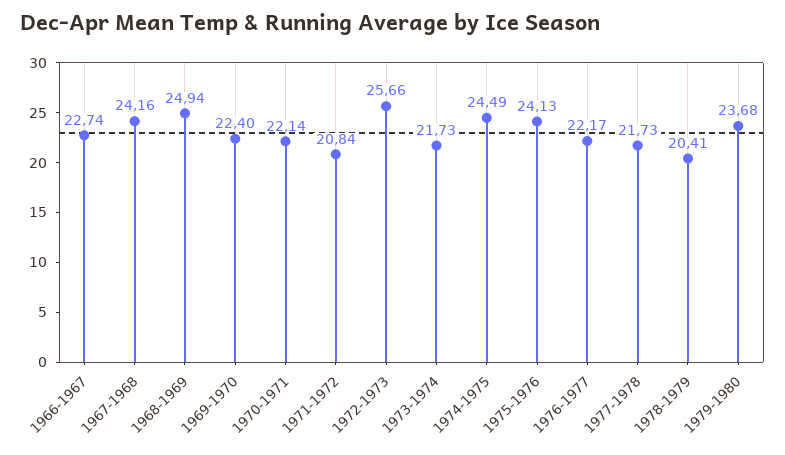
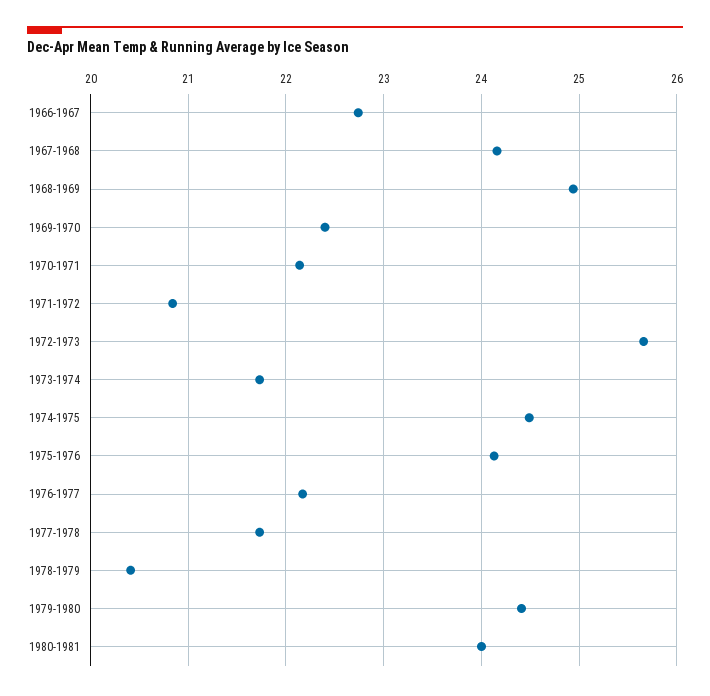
1979-1980: 23.68 -> 24.4
1980-1981: none -> 24

